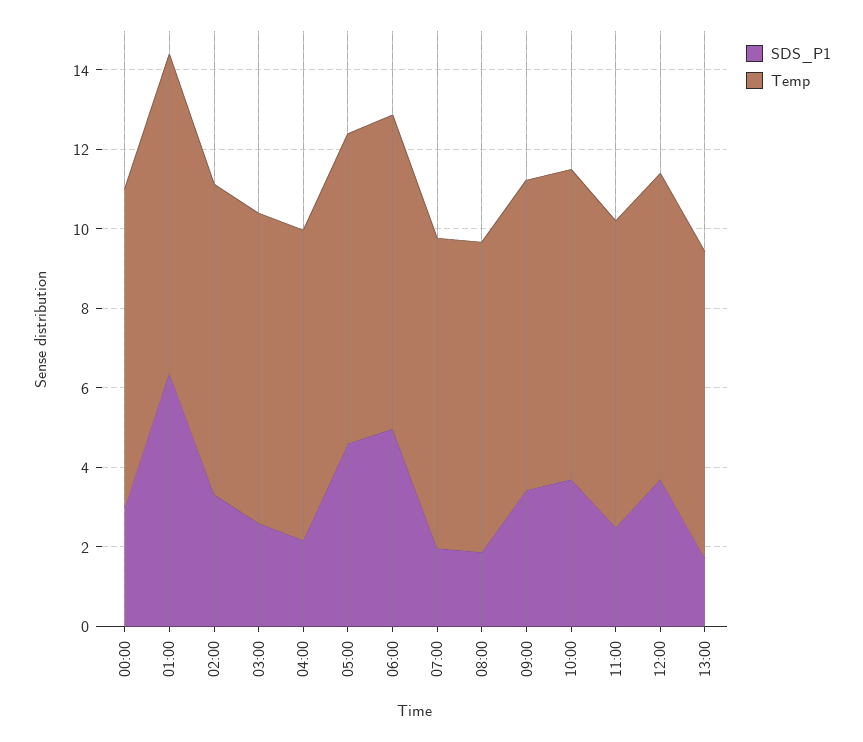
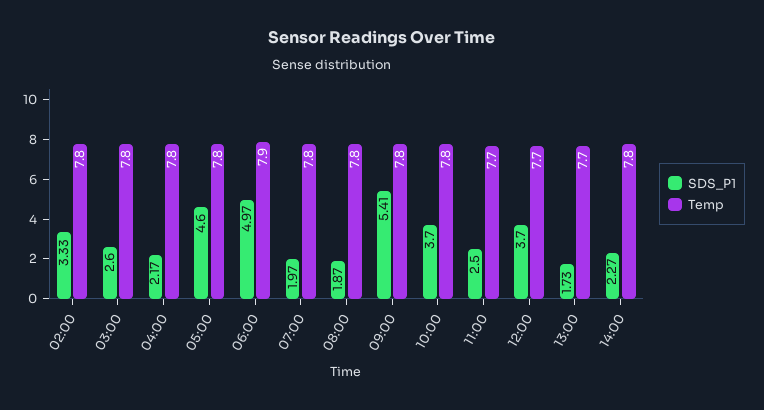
SDS_P1, 00:00: 3 -> none
Temp, 00:00: 8 -> none
SDS_P1, 01:00: 6.5 -> none
Temp, 01:00: 8 -> none
SDS_P1, 09:00: 3.5 -> 5.41
SDS_P1, 14:00: none -> 2.27
Temp, 14:00: none -> 7.8

